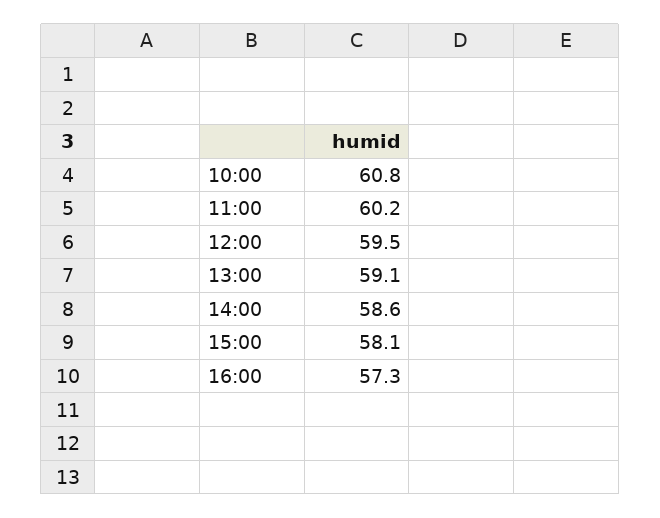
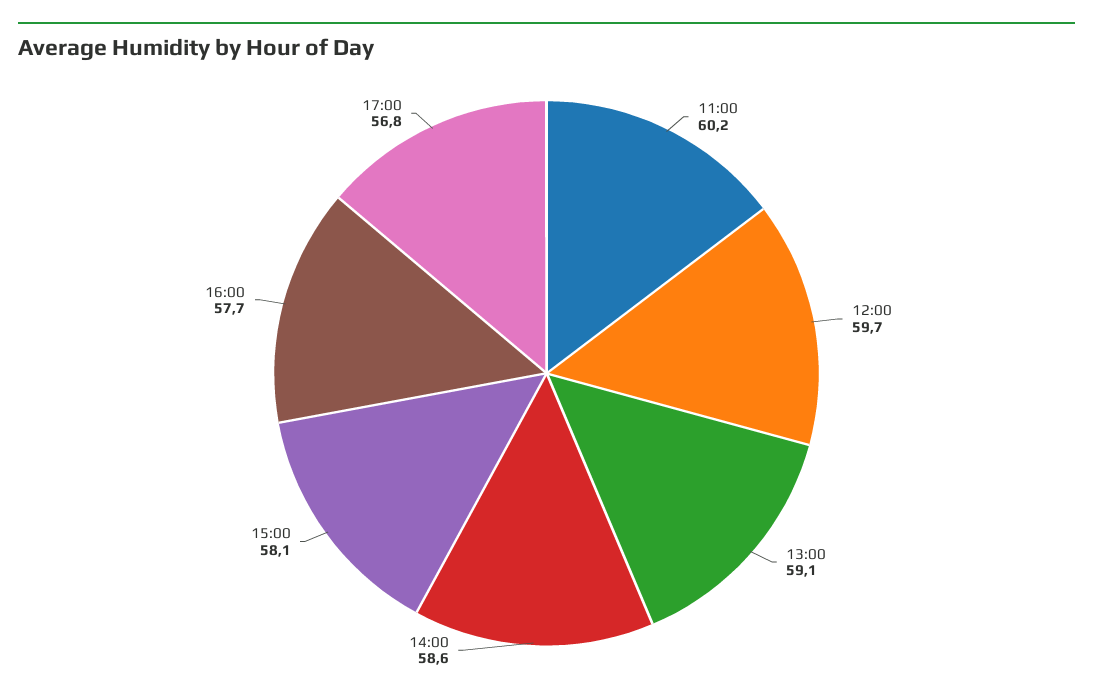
10:00: 60.8 -> none
12:00: 59.5 -> 59.7
16:00: 57.3 -> 57.7
17:00: none -> 56.8

